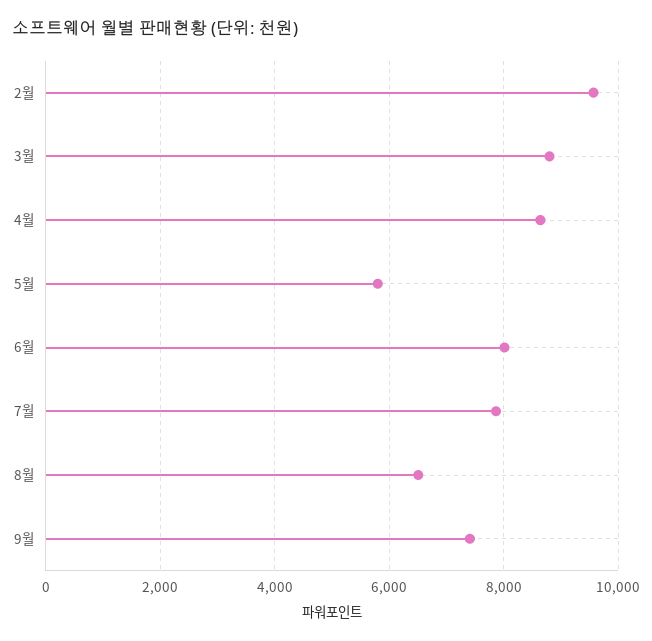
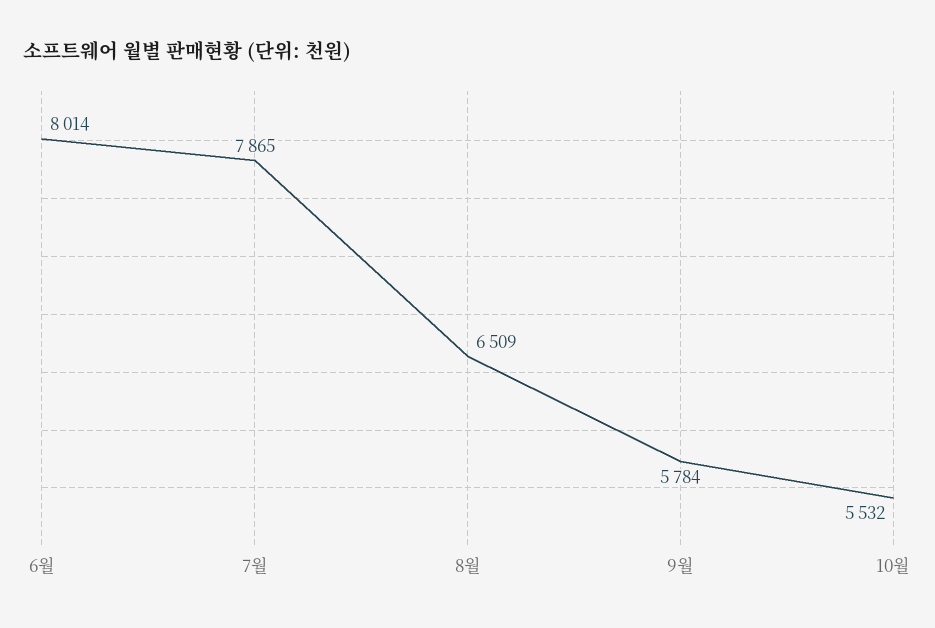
2월: 9600 -> none
3월: 8800 -> none
4월: 8600 -> none
5월: 5800 -> none
9월: 7400 -> 5784
10월: none -> 5532

